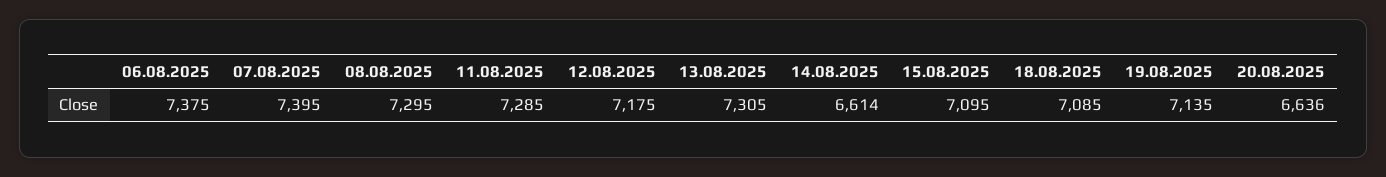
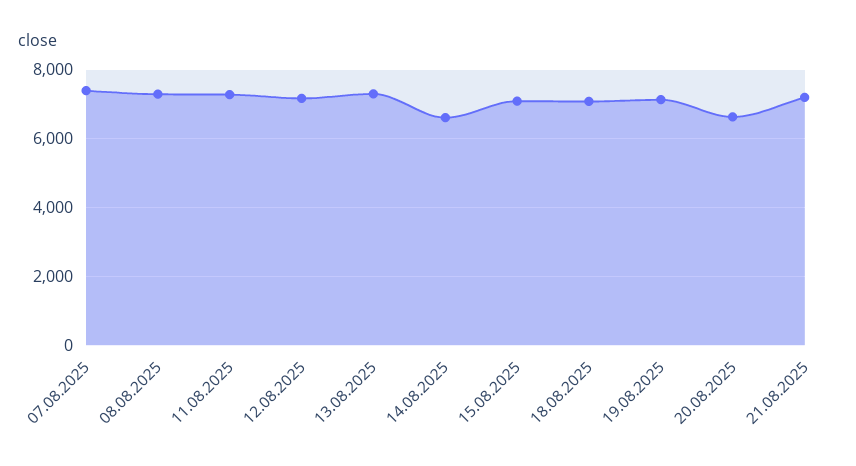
06.08.2025: 7375 -> none
21.08.2025: none -> 7200

